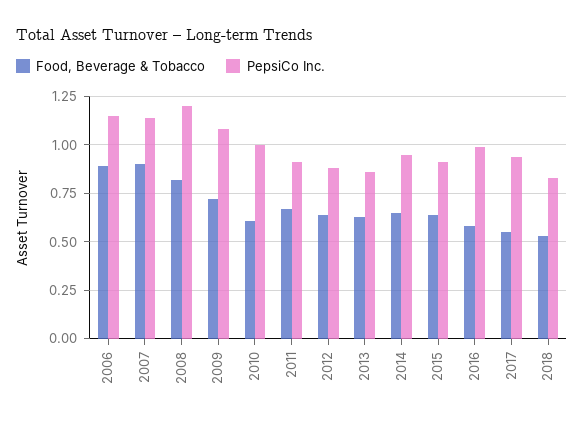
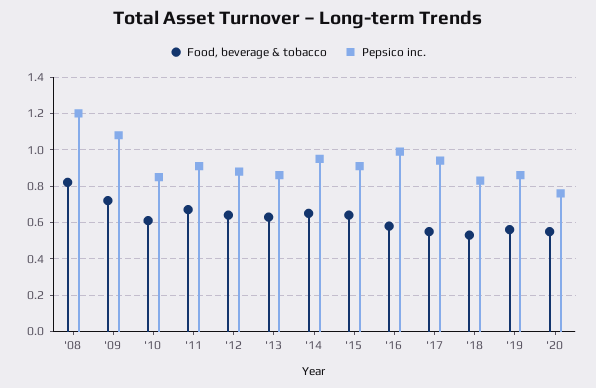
Food, Beverage & Tobacco, 2006: 0.9 -> none
PepsiCo Inc., 2006: 1.15 -> none
Food, Beverage & Tobacco, 2007: 0.9 -> none
PepsiCo Inc., 2007: 1.15 -> none
PepsiCo Inc., 2010: 1 -> 0.85
Food, Beverage & Tobacco, '19: none -> 0.55
PepsiCo Inc., '19: none -> 0.85
Food, Beverage & Tobacco, '20: none -> 0.55
PepsiCo Inc., '20: none -> 0.75

